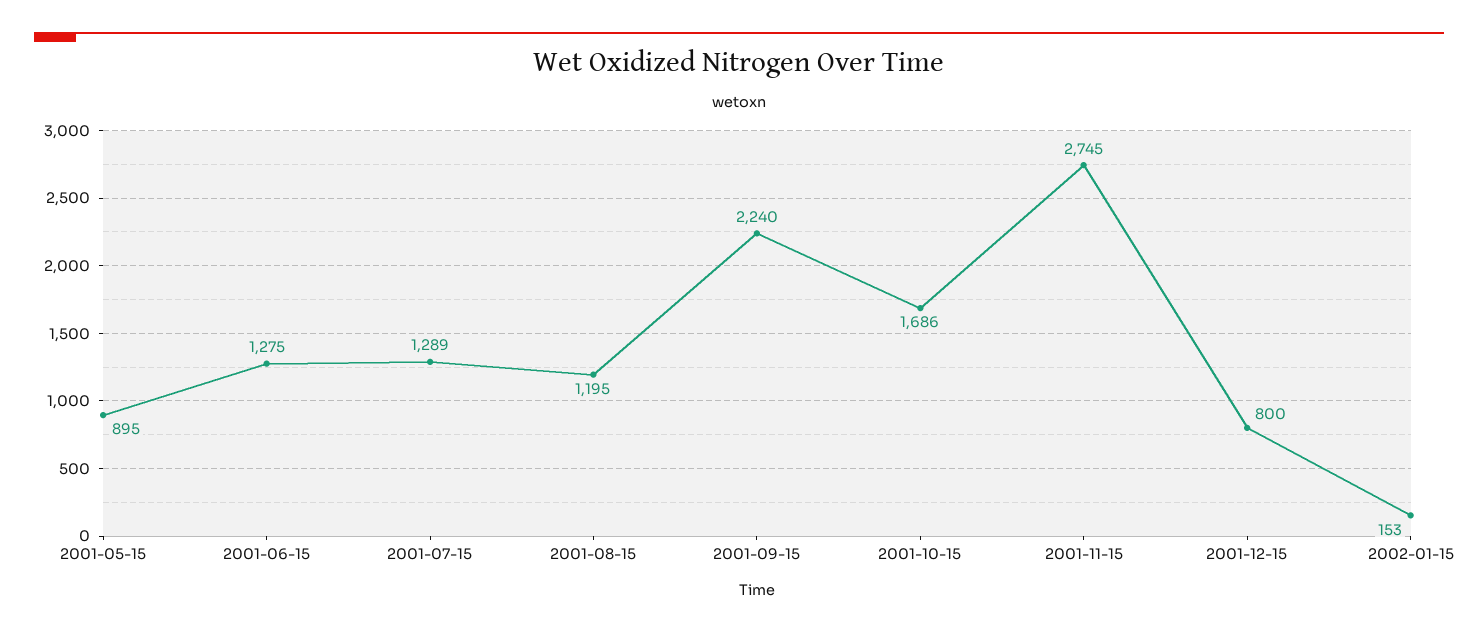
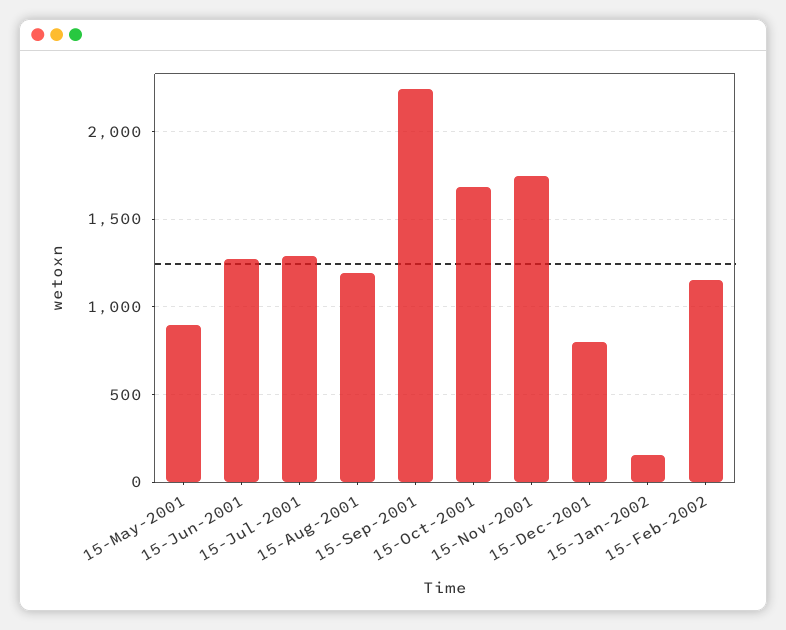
2001-11-15: 2745 -> 1750
15-Feb-2002: none -> 1150

